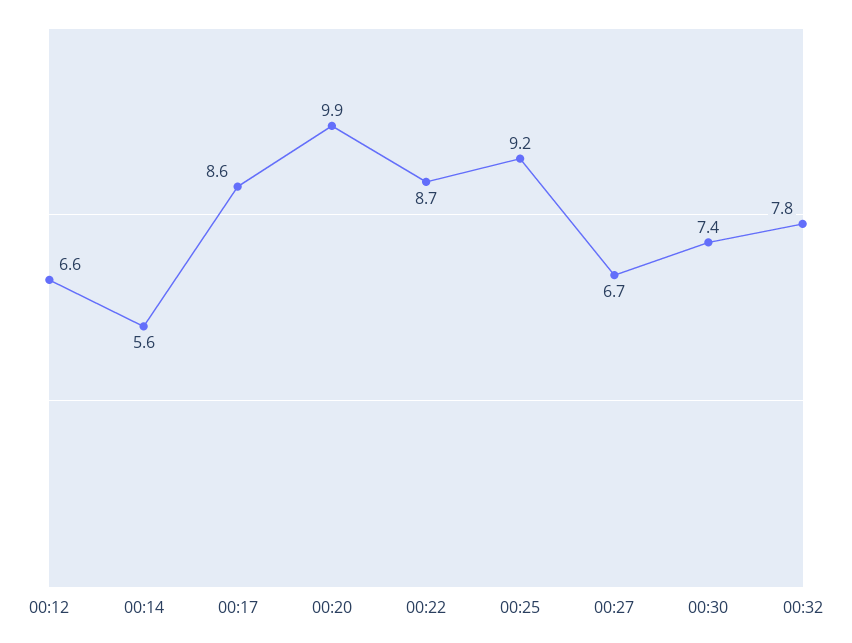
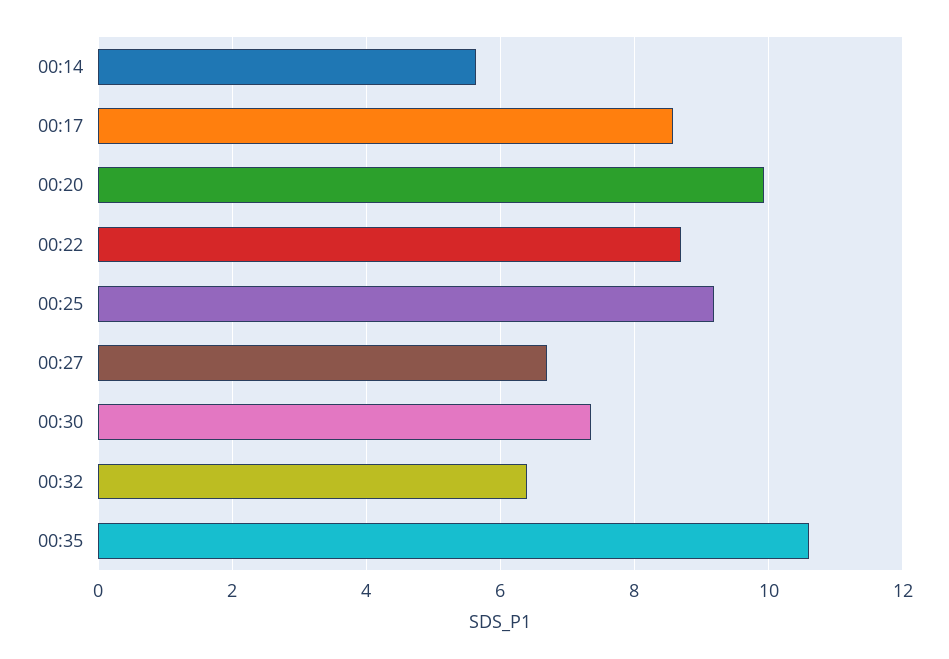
00:12: 6.6 -> none
00:32: 7.8 -> 6.4
00:35: none -> 10.6

